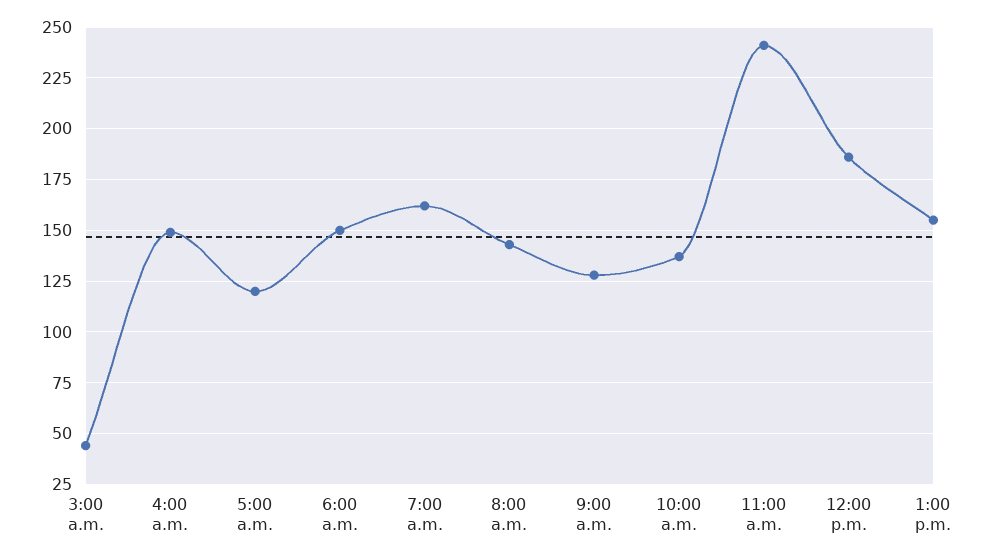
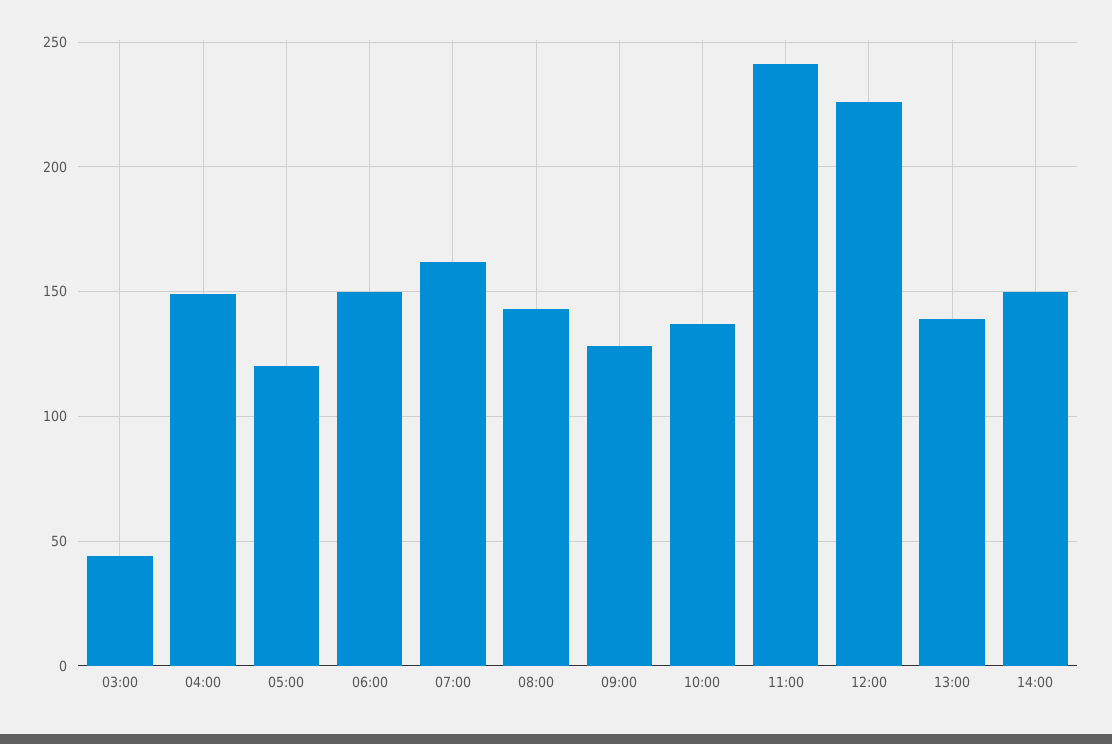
12:00 p.m.: 185 -> 225
1:00 p.m.: 155 -> 140
14:00: none -> 150

